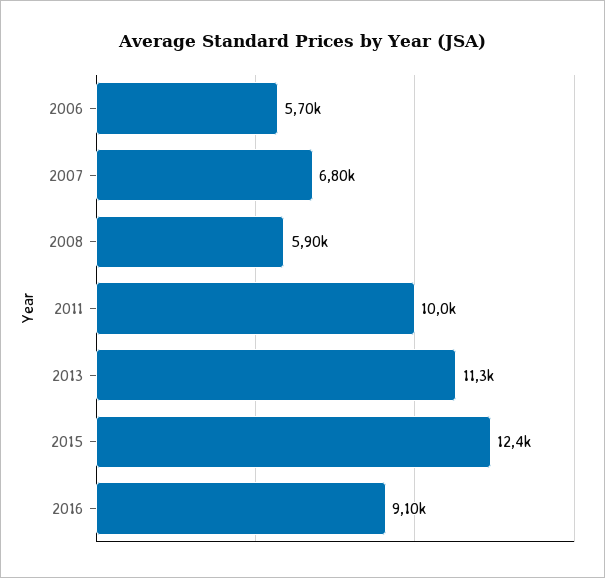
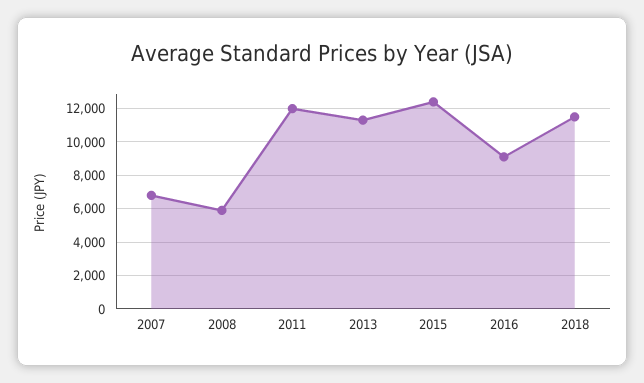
2006: 5700 -> none
2011: 10000 -> 12000
2018: none -> 11500

